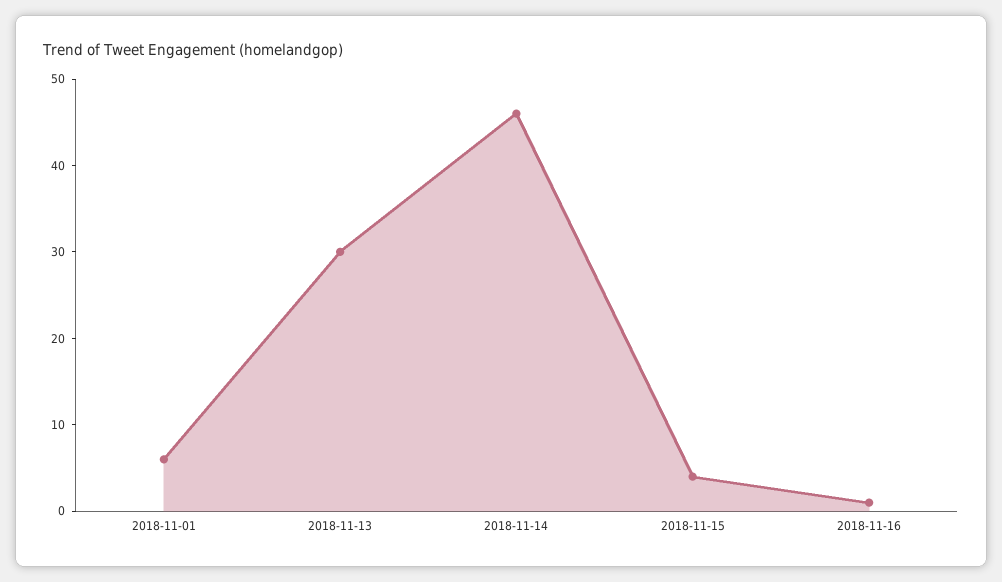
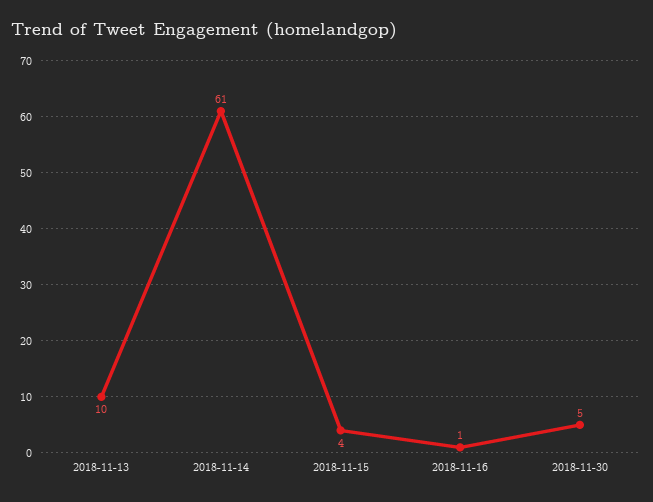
2018-11-01: 6 -> none
2018-11-13: 30 -> 10
2018-11-14: 46 -> 61
2018-11-30: none -> 5

